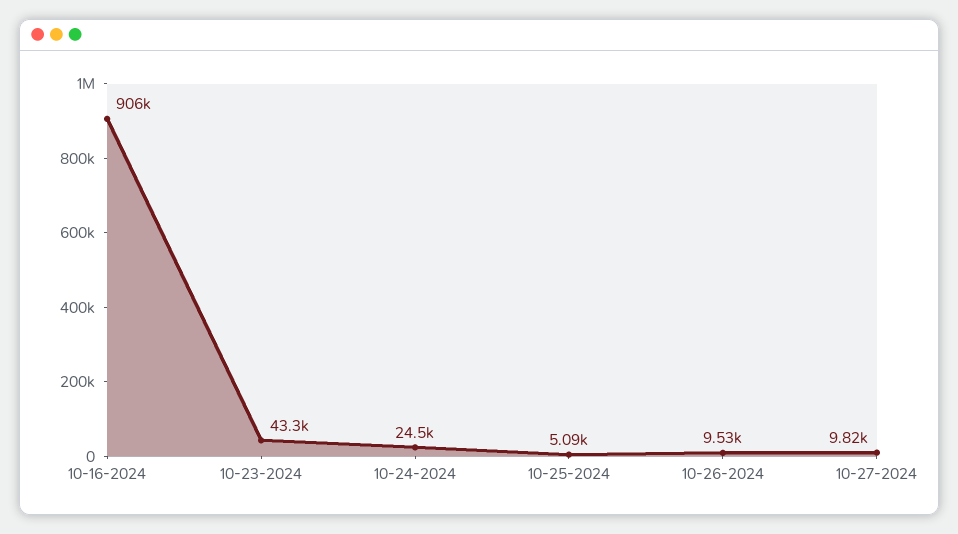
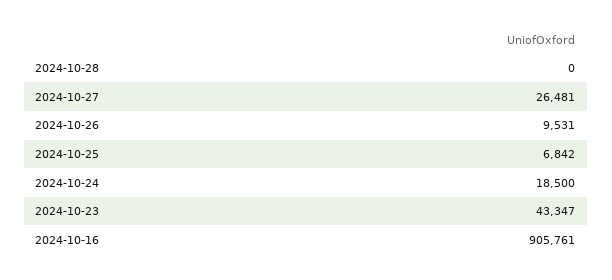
10-24-2024: 24500 -> 18500
10-25-2024: 5090 -> 6842
10-27-2024: 9820 -> 26481
2024-10-28: none -> 0

